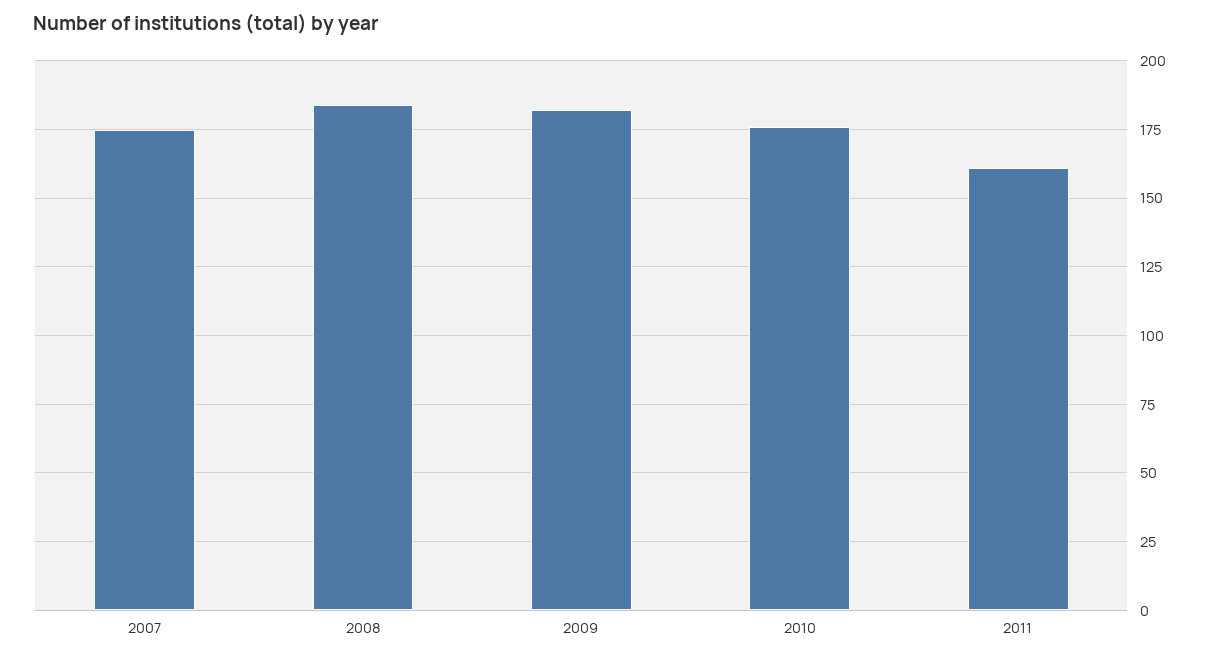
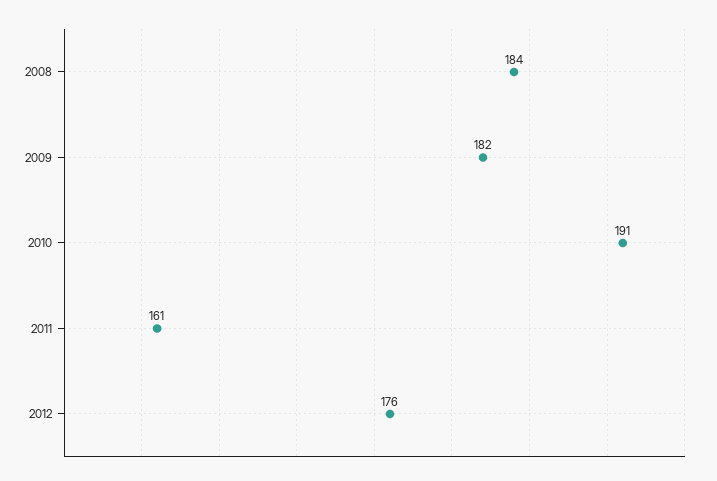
2007: 175 -> none
2010: 175 -> 191
2012: none -> 176

